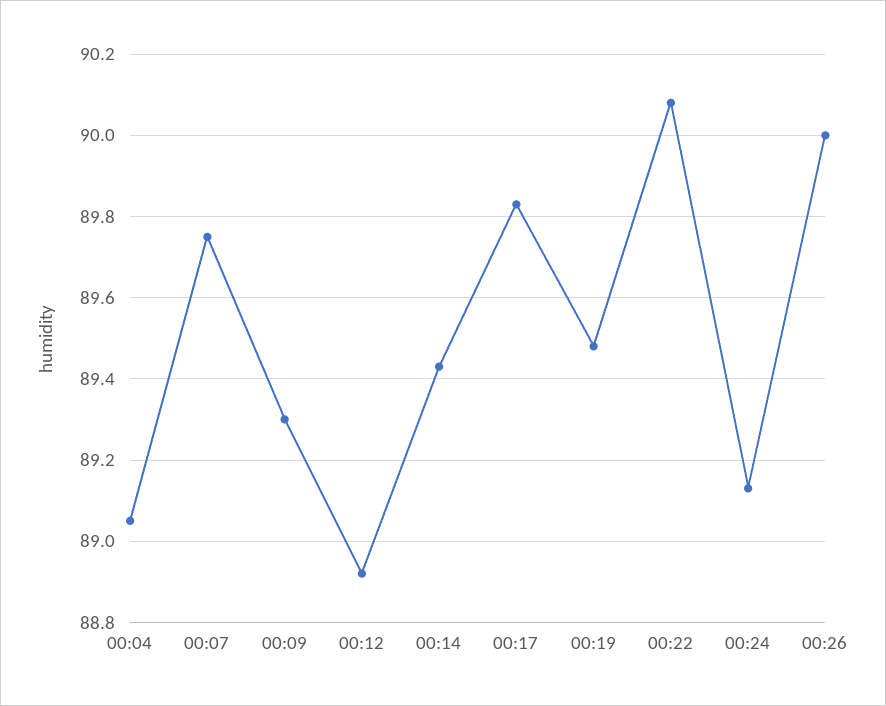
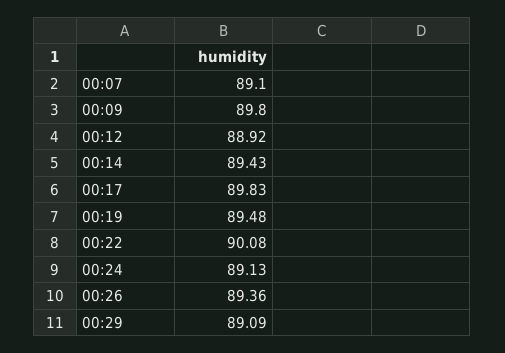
00:04: 89.05 -> none
00:07: 89.75 -> 89.1
00:09: 89.3 -> 89.8
00:26: 90 -> 89.36
00:29: none -> 89.09

